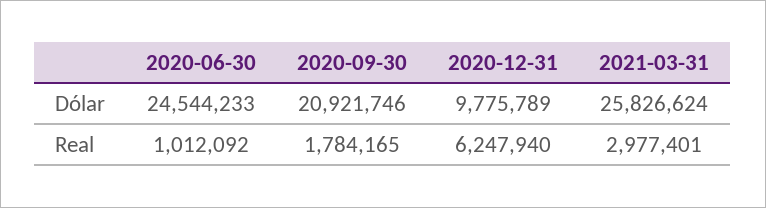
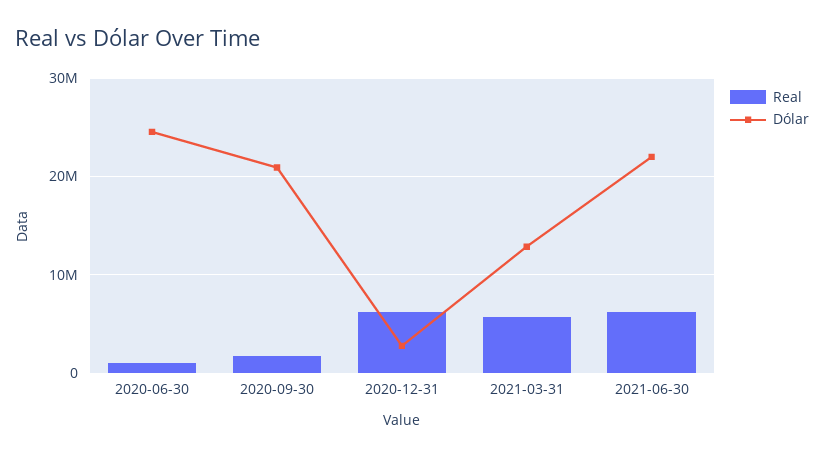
Dólar, 2020-12-31: 9775789 -> 3000000
Dólar, 2021-03-31: 25826624 -> 13000000
Real, 2021-03-31: 2977401 -> 6000000
Real, 2021-06-30: none -> 6000000
Dólar, 2021-06-30: none -> 22000000

